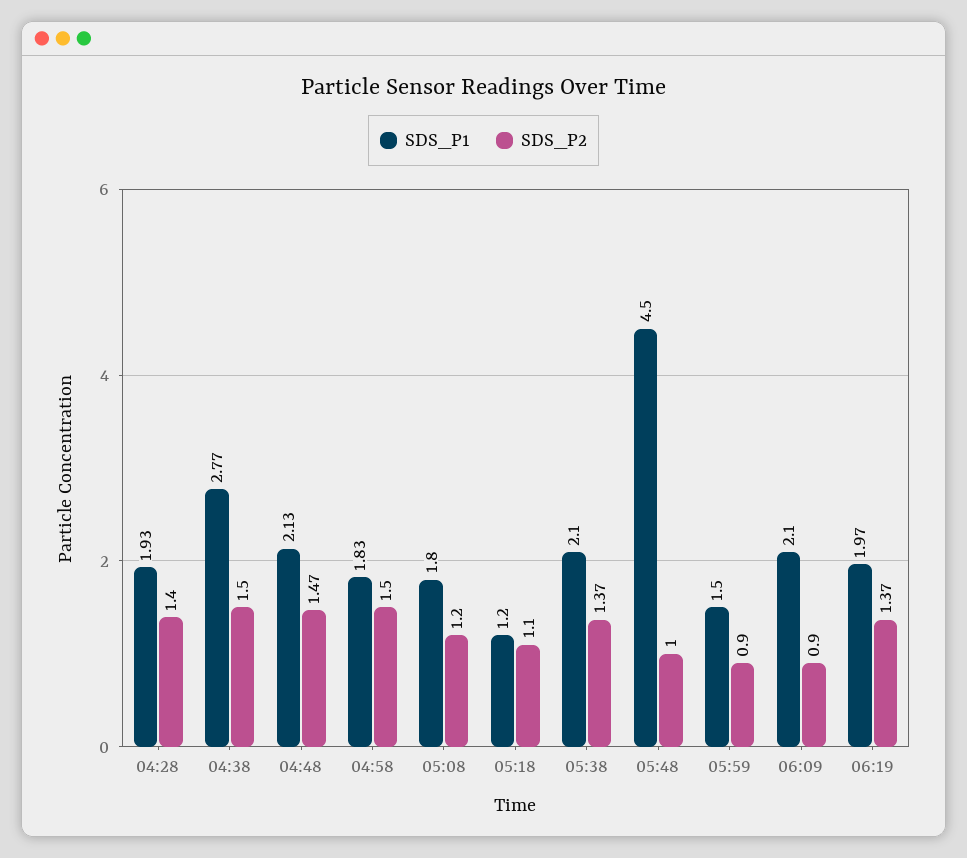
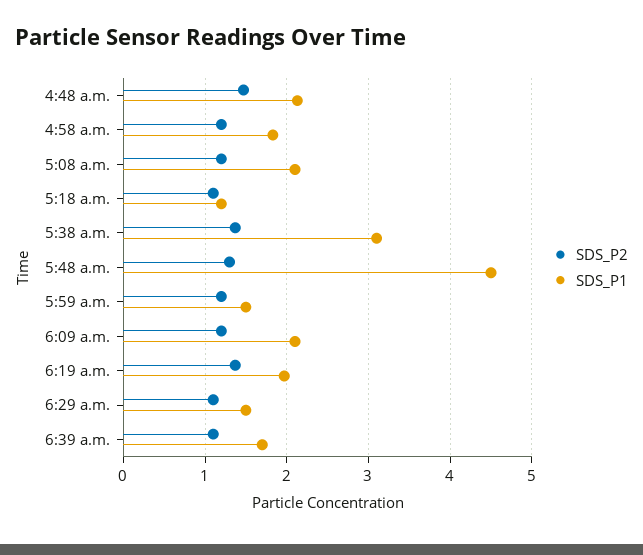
SDS_P1, 04:28: 1.93 -> none
SDS_P2, 04:28: 1.4 -> none
SDS_P1, 04:38: 2.77 -> none
SDS_P2, 04:38: 1.5 -> none
SDS_P2, 04:58: 1.5 -> 1.2
SDS_P1, 05:08: 1.8 -> 2.1
SDS_P1, 05:38: 2.1 -> 3.1
SDS_P2, 05:48: 1 -> 1.3
SDS_P2, 05:59: 0.9 -> 1.2
SDS_P2, 06:09: 0.9 -> 1.2
SDS_P2, 6:29 a.m.: none -> 1.1
SDS_P1, 6:29 a.m.: none -> 1.5
SDS_P2, 6:39 a.m.: none -> 1.1
SDS_P1, 6:39 a.m.: none -> 1.7

